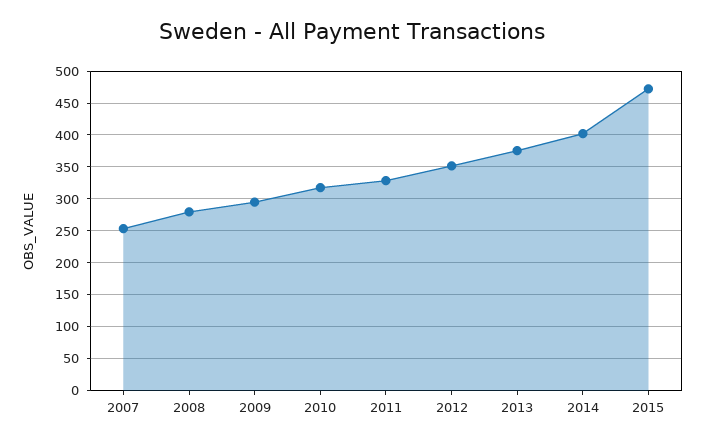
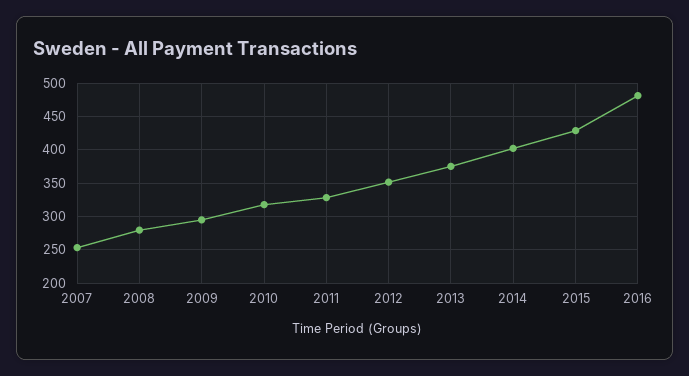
2015: 470 -> 430
2016: none -> 480

